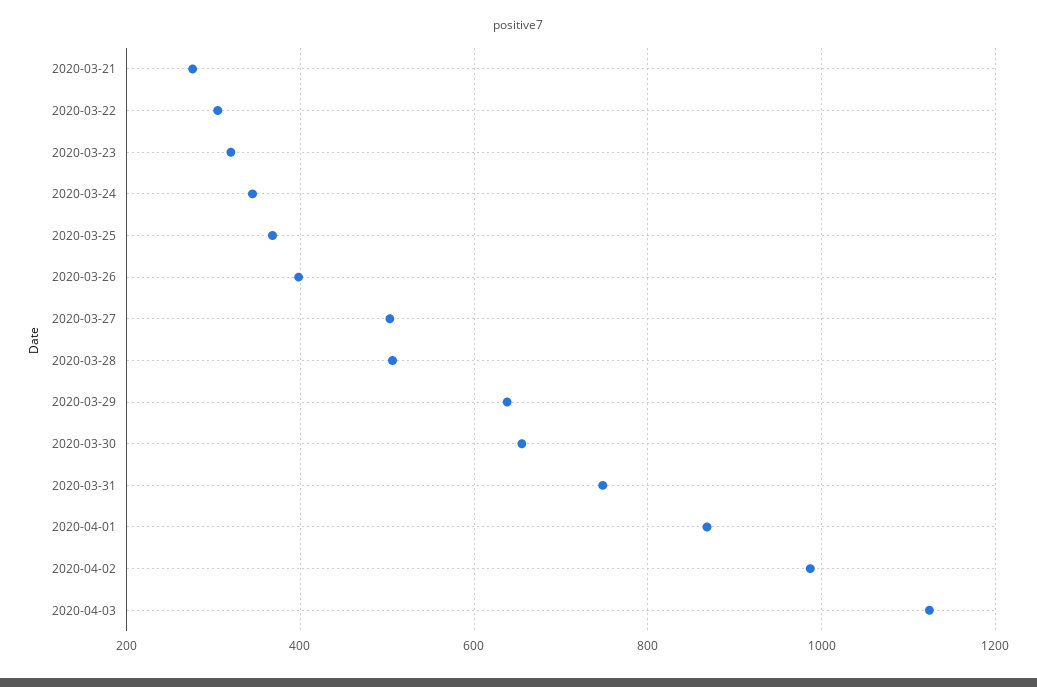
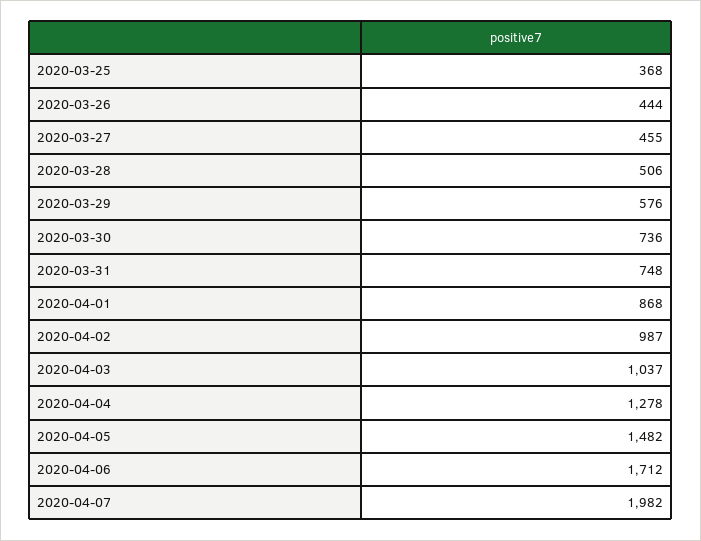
2020-03-21: 280 -> none
2020-03-22: 300 -> none
2020-03-23: 320 -> none
2020-03-24: 340 -> none
2020-03-26: 400 -> 444
2020-03-27: 500 -> 455
2020-03-29: 640 -> 576
2020-03-30: 660 -> 736
2020-04-03: 1120 -> 1037
2020-04-04: none -> 1278
2020-04-05: none -> 1482
2020-04-06: none -> 1712
2020-04-07: none -> 1982

